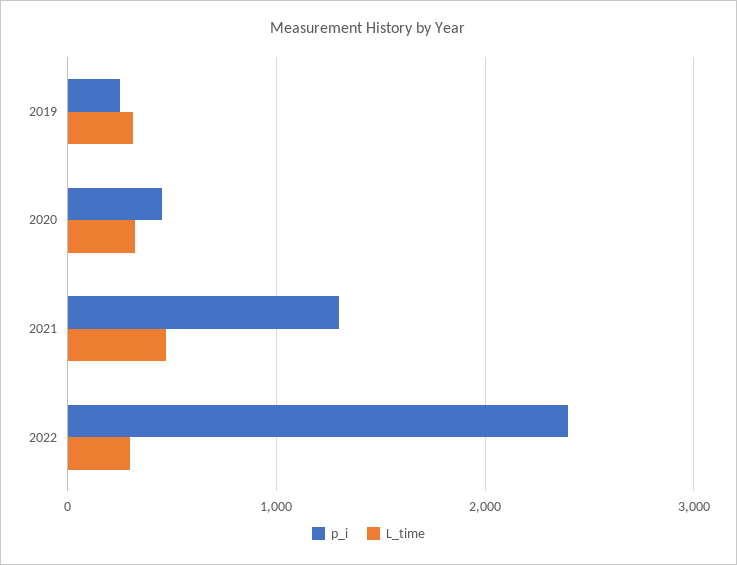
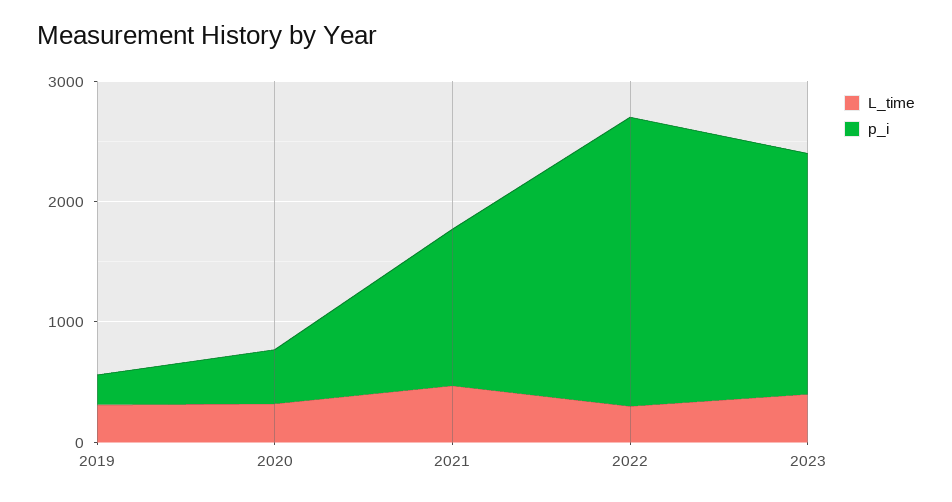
L_time, 2023: none -> 400
p_i, 2023: none -> 2000

